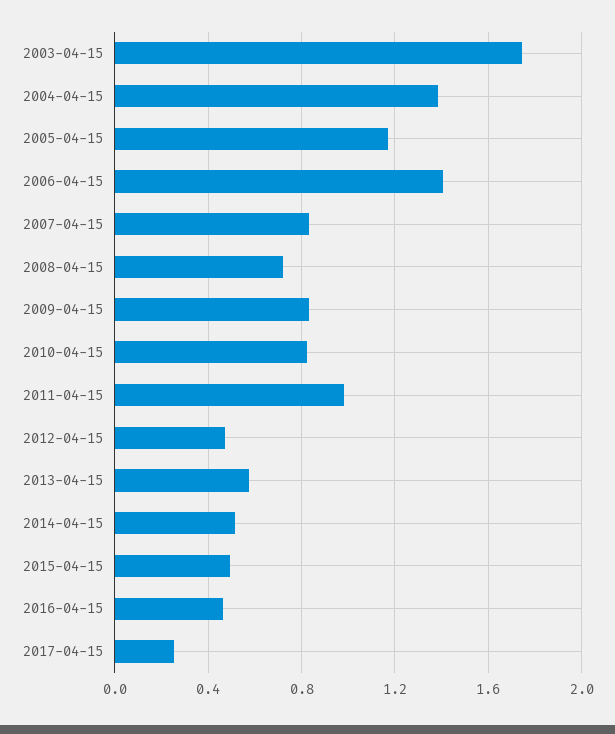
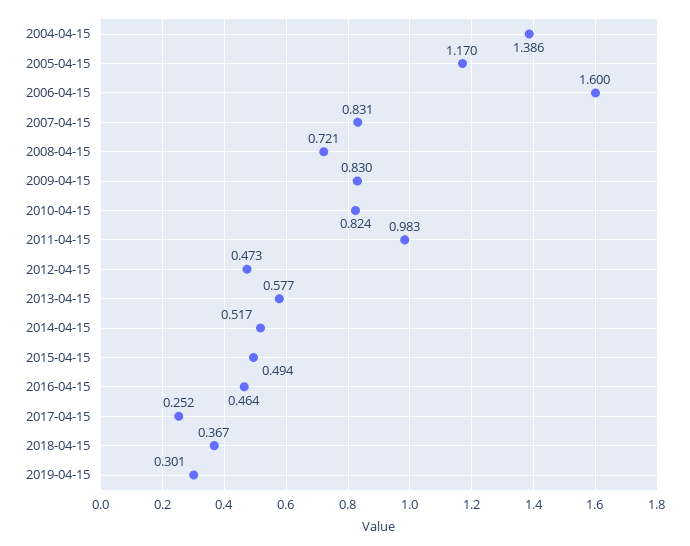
2003-04-15: 1.75 -> none
2006-04-15: 1.4 -> 1.6
2018-04-15: none -> 0.367
2019-04-15: none -> 0.301

